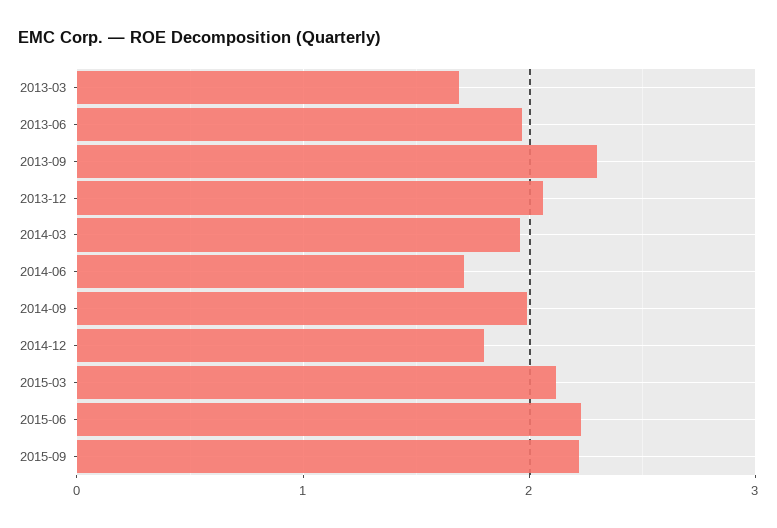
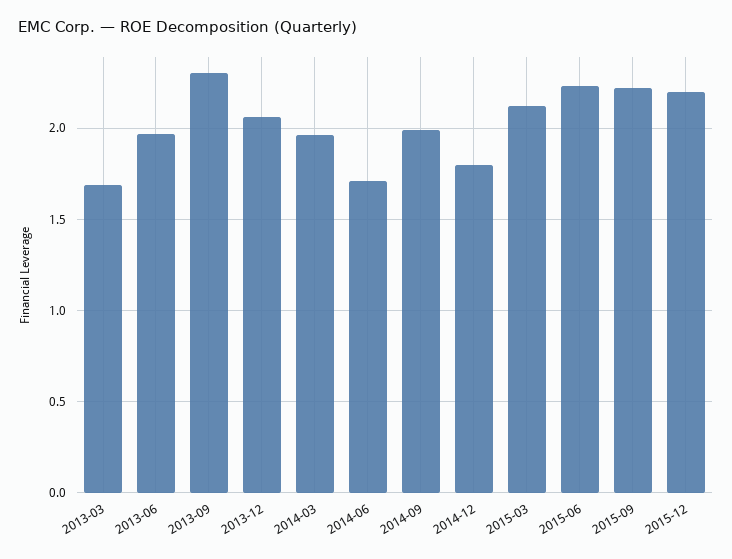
2015-12: none -> 2.2

